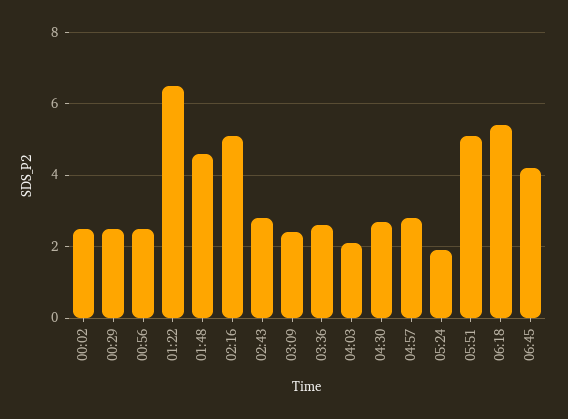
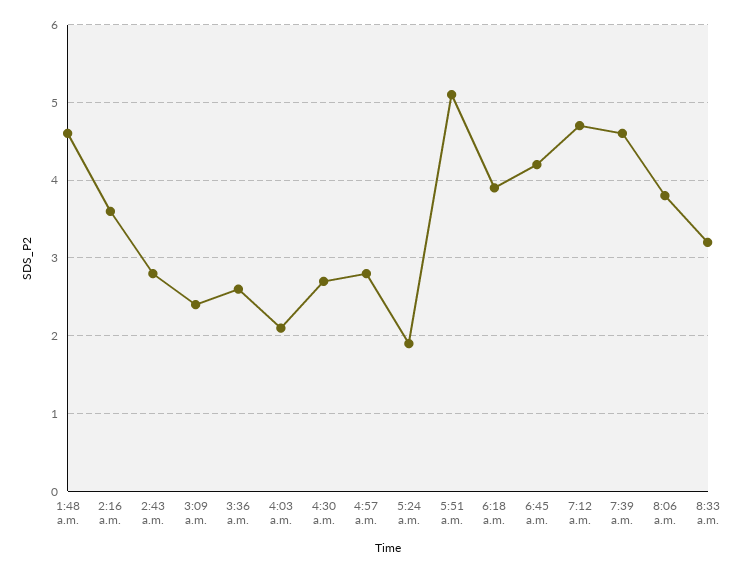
00:02: 2.5 -> none
00:29: 2.5 -> none
00:56: 2.5 -> none
01:22: 6.5 -> none
02:16: 5 -> 3.6
06:18: 5.5 -> 3.9
7:12 a.m.: none -> 4.7
7:39 a.m.: none -> 4.6
8:06 a.m.: none -> 3.8
8:33 a.m.: none -> 3.2

